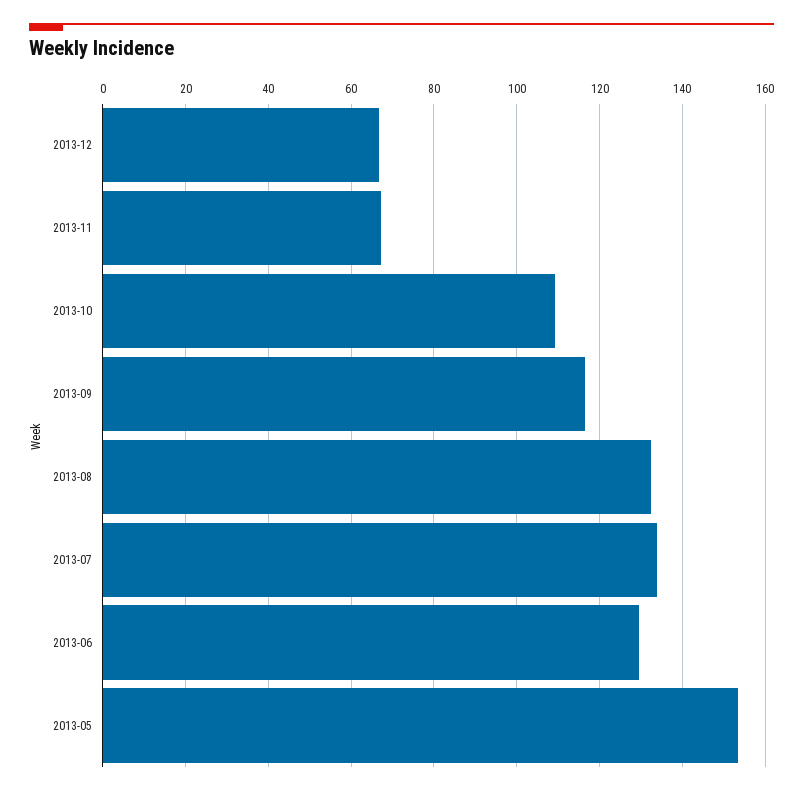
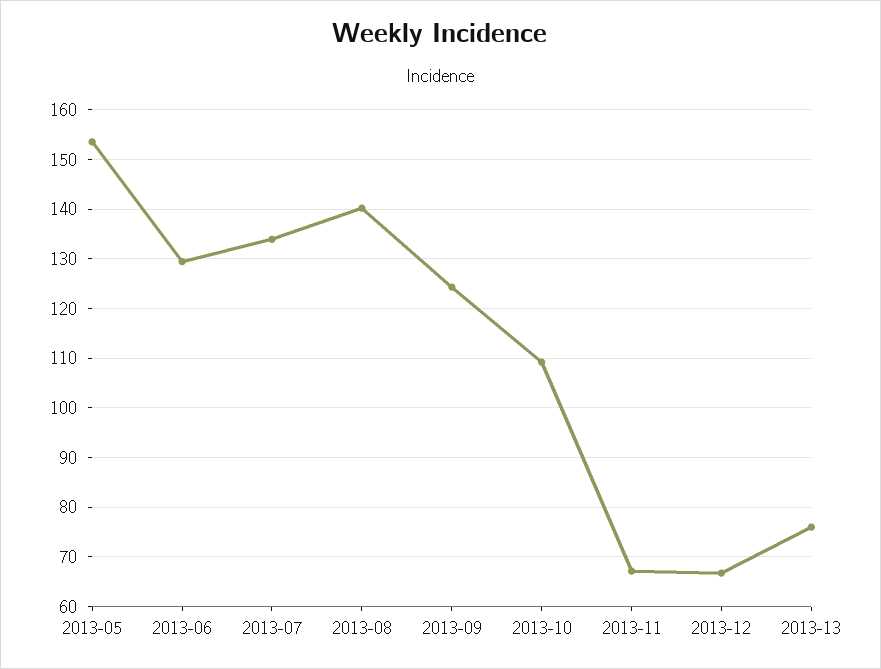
2013-09: 116 -> 124
2013-08: 132 -> 140
2013-13: none -> 76

